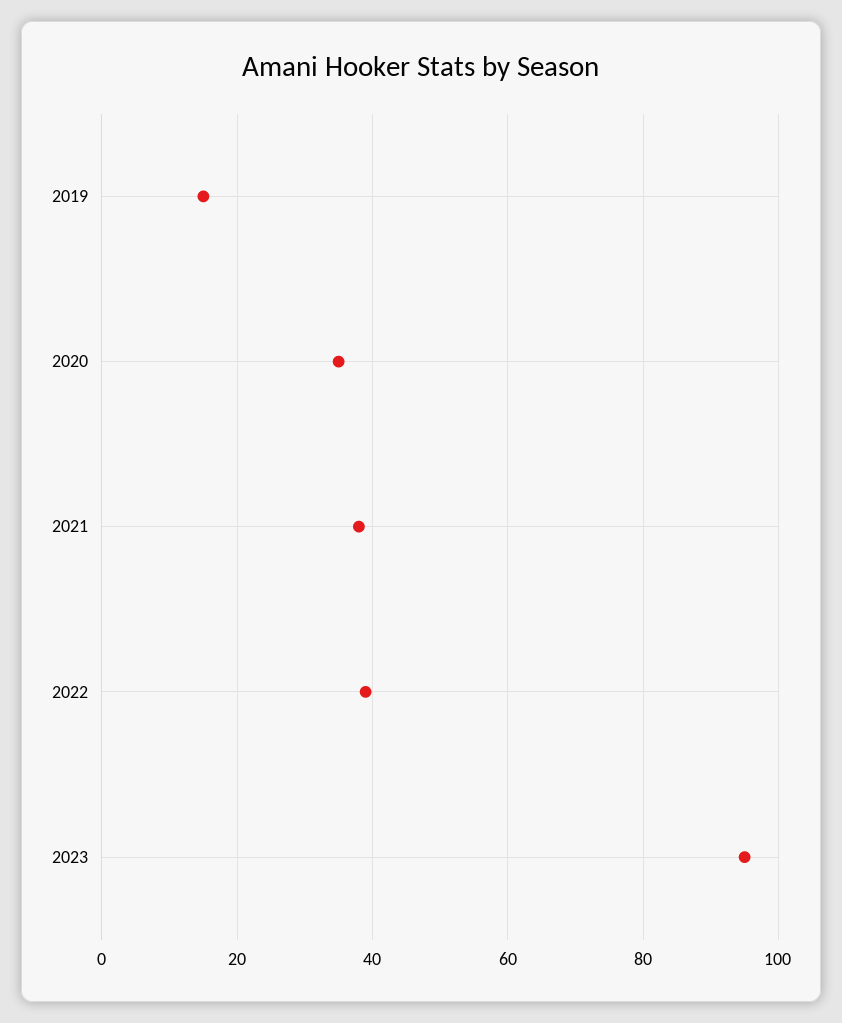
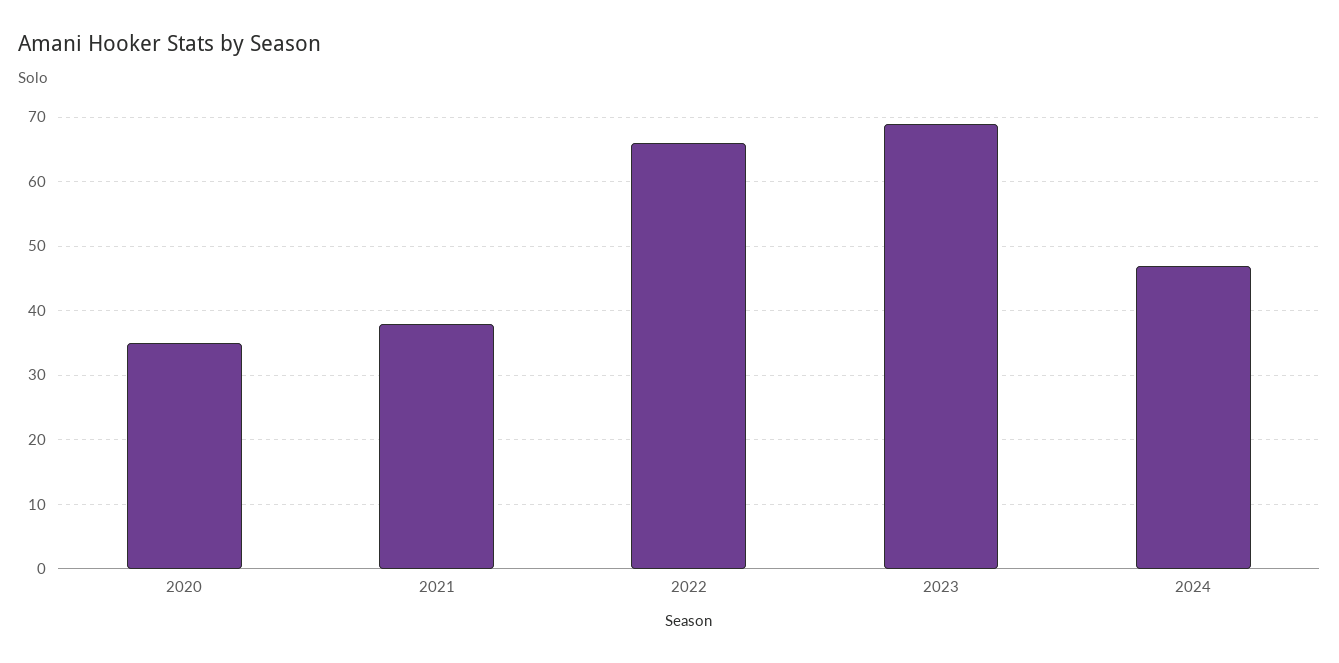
2019: 15 -> none
2022: 40 -> 66
2023: 95 -> 69
2024: none -> 47

